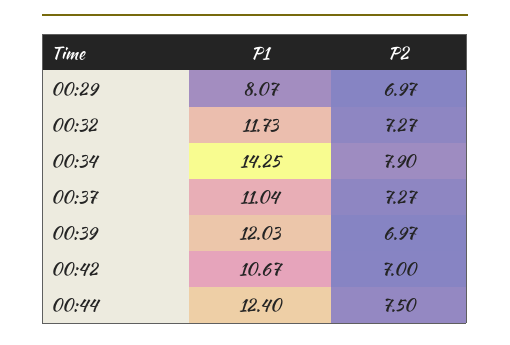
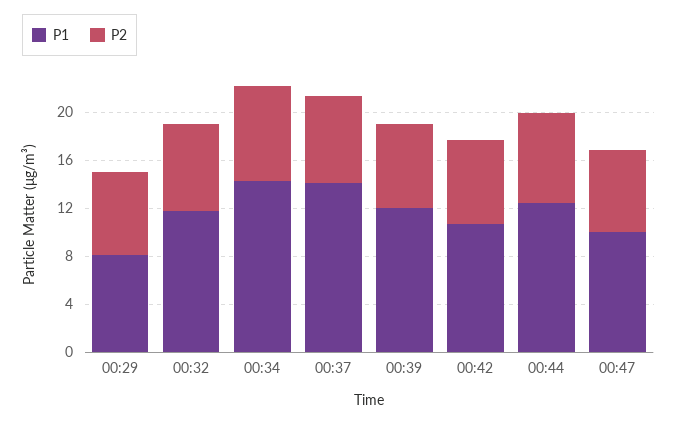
P1, 00:37: 11.04 -> 14
P1, 00:47: none -> 10
P2, 00:47: none -> 7

